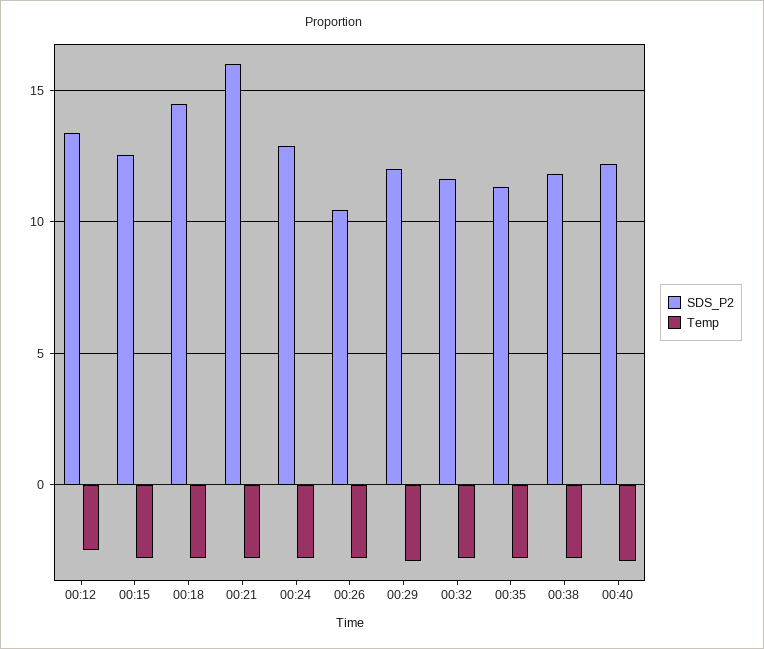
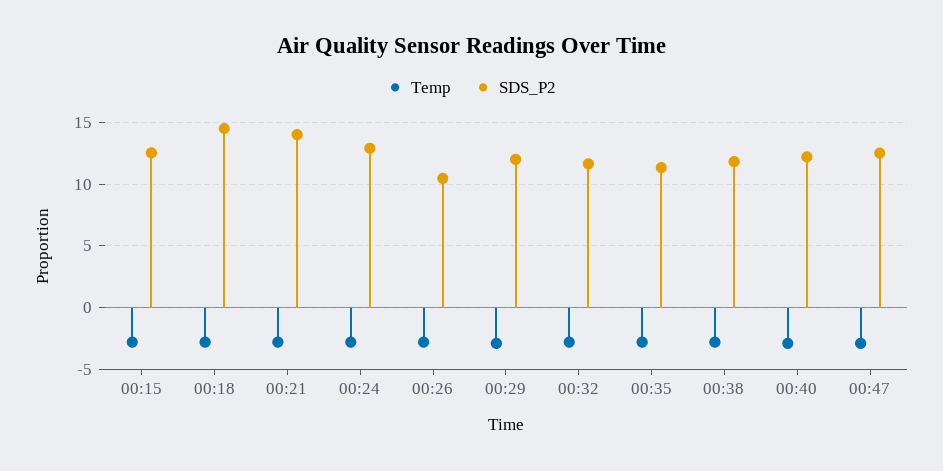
SDS_P2, 00:12: 13.5 -> none
Temp, 00:12: -2.5 -> none
SDS_P2, 00:21: 16 -> 14
Temp, 00:47: none -> -3
SDS_P2, 00:47: none -> 12.5

